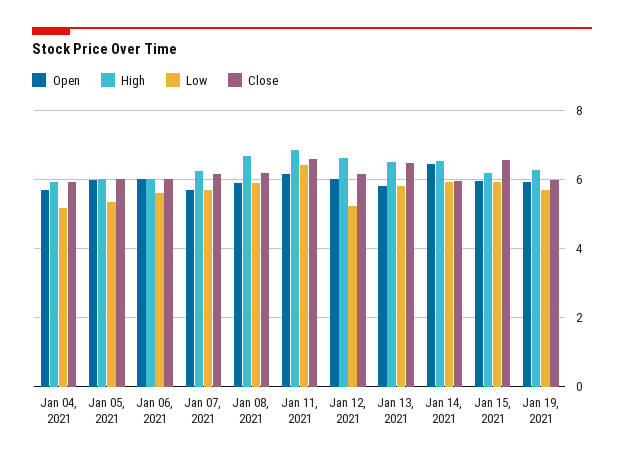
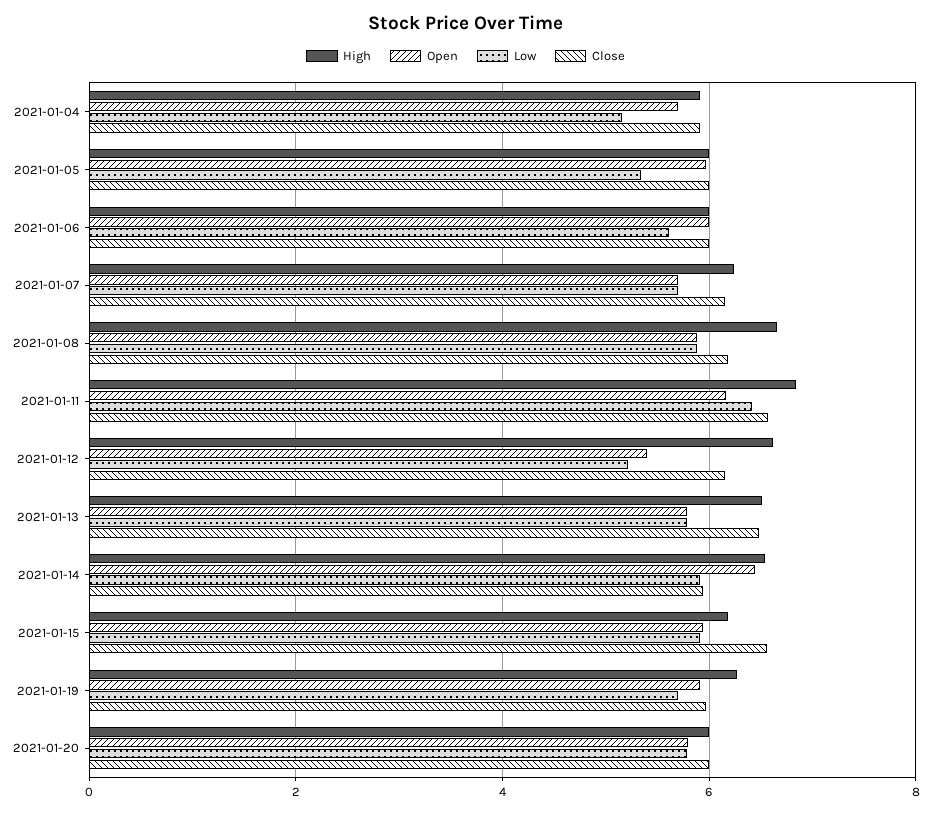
Open, Jan 12, 2021: 6 -> 5.4
High, 2021-01-20: none -> 6
Open, 2021-01-20: none -> 5.8
Low, 2021-01-20: none -> 5.8
Close, 2021-01-20: none -> 6

